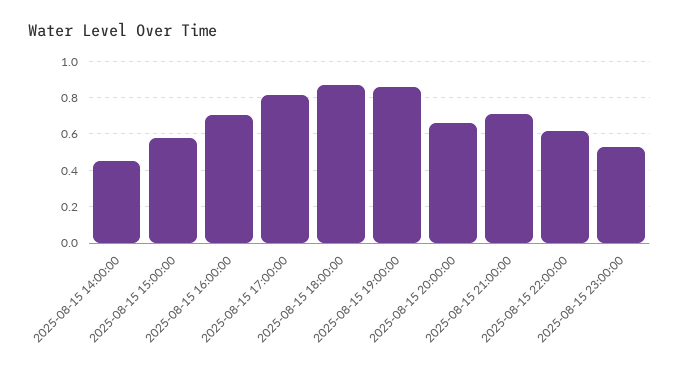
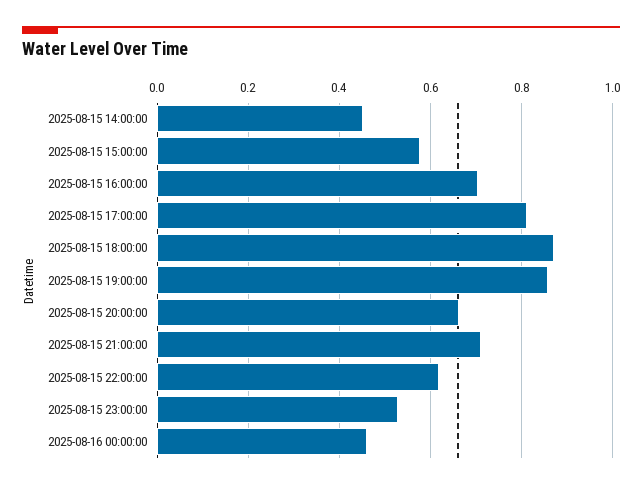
2025-08-16 00:00:00: none -> 0.46

